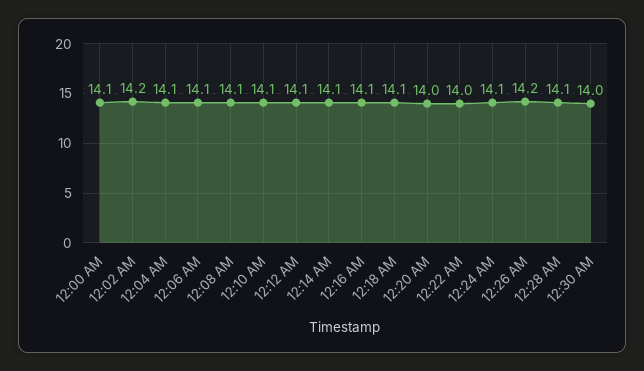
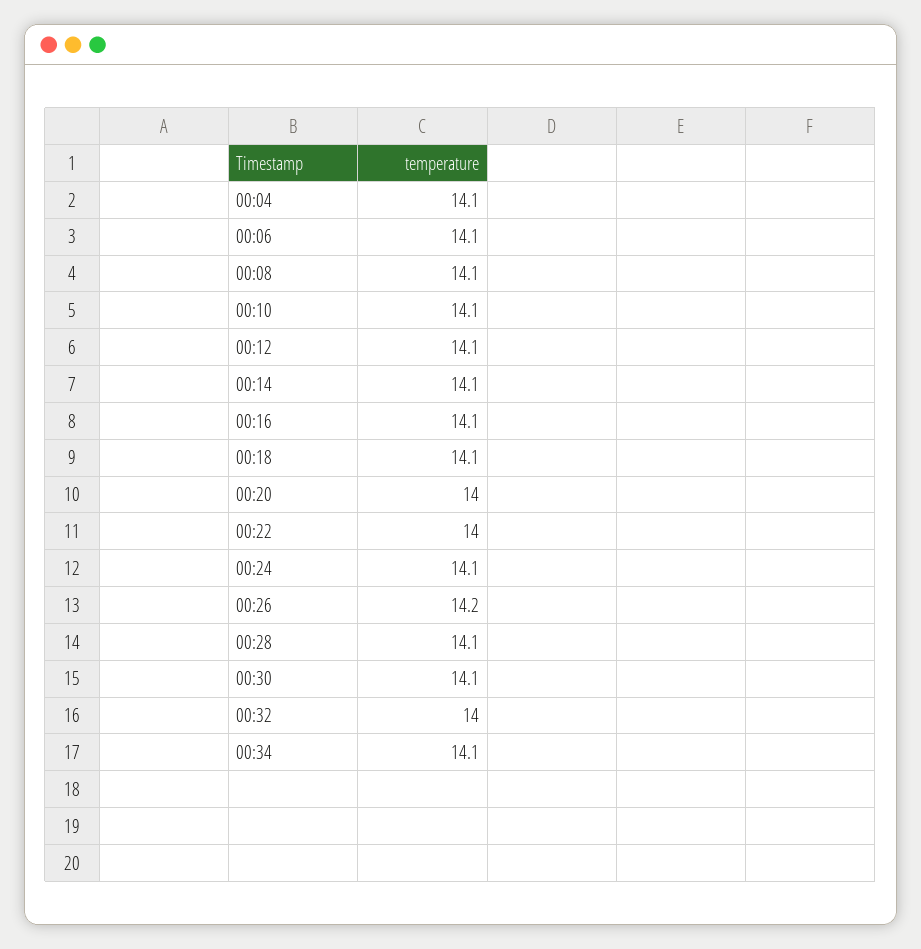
12:00 AM: 14.1 -> none
12:02 AM: 14.2 -> none
12:30 AM: 14 -> 14.1
00:32: none -> 14
00:34: none -> 14.1

